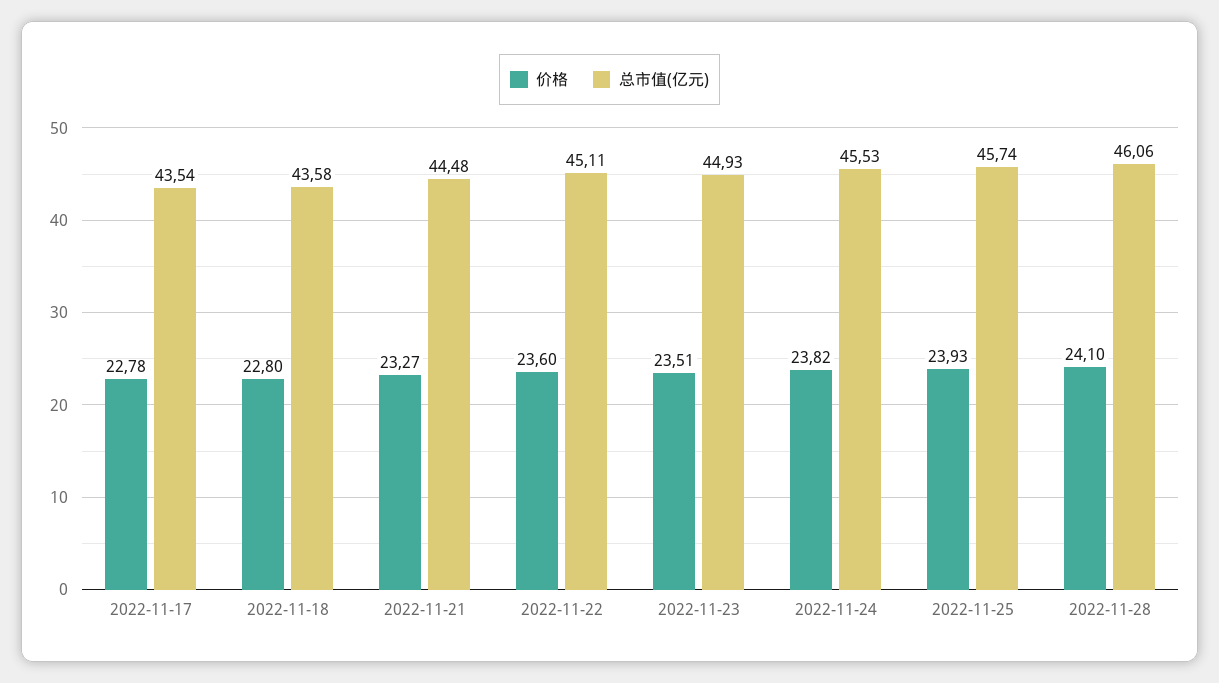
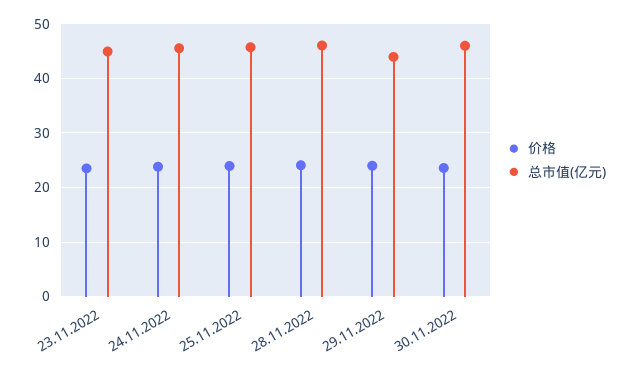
价格, 2022-11-17: 22.78 -> none
总市值(亿元), 2022-11-17: 43.54 -> none
价格, 2022-11-18: 22.8 -> none
总市值(亿元), 2022-11-18: 43.58 -> none
价格, 2022-11-21: 23.27 -> none
总市值(亿元), 2022-11-21: 44.48 -> none
价格, 2022-11-22: 23.6 -> none
总市值(亿元), 2022-11-22: 45.11 -> none
价格, 29.11.2022: none -> 24
总市值(亿元), 29.11.2022: none -> 44
价格, 30.11.2022: none -> 24
总市值(亿元), 30.11.2022: none -> 46

